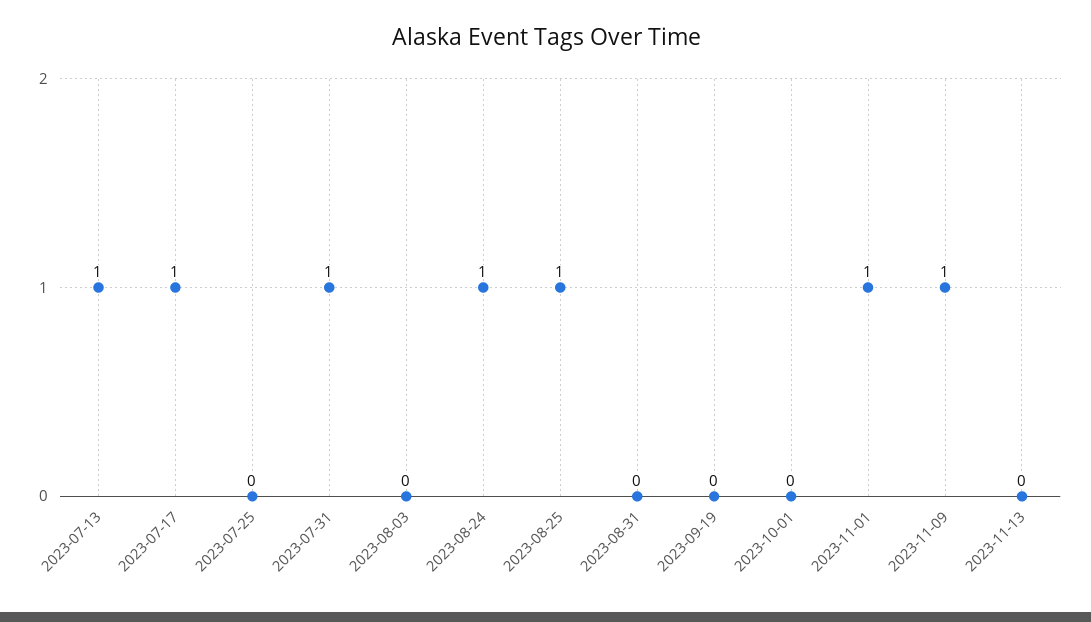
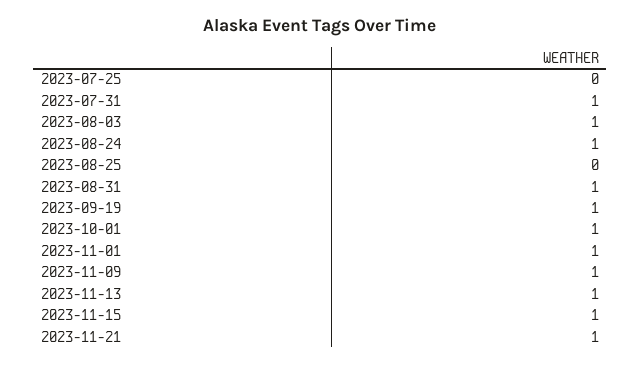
2023-07-13: 1 -> none
2023-07-17: 1 -> none
2023-08-03: 0 -> 1
2023-08-25: 1 -> 0
2023-08-31: 0 -> 1
2023-09-19: 0 -> 1
2023-10-01: 0 -> 1
2023-11-13: 0 -> 1
2023-11-15: none -> 1
2023-11-21: none -> 1

